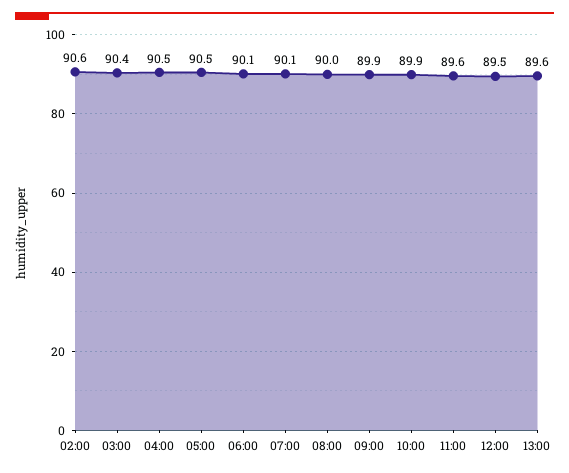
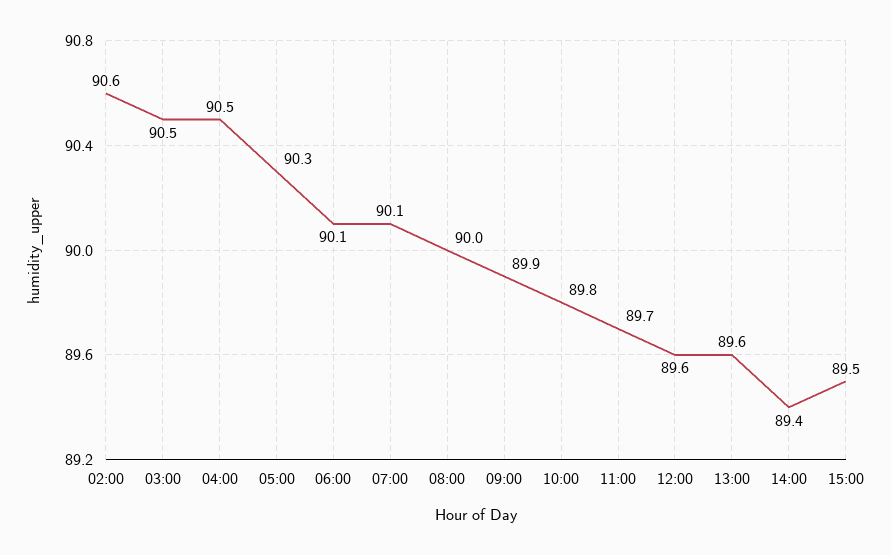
03:00: 90.4 -> 90.5
05:00: 90.5 -> 90.3
10:00: 89.9 -> 89.8
11:00: 89.6 -> 89.7
12:00: 89.5 -> 89.6
14:00: none -> 89.4
15:00: none -> 89.5

